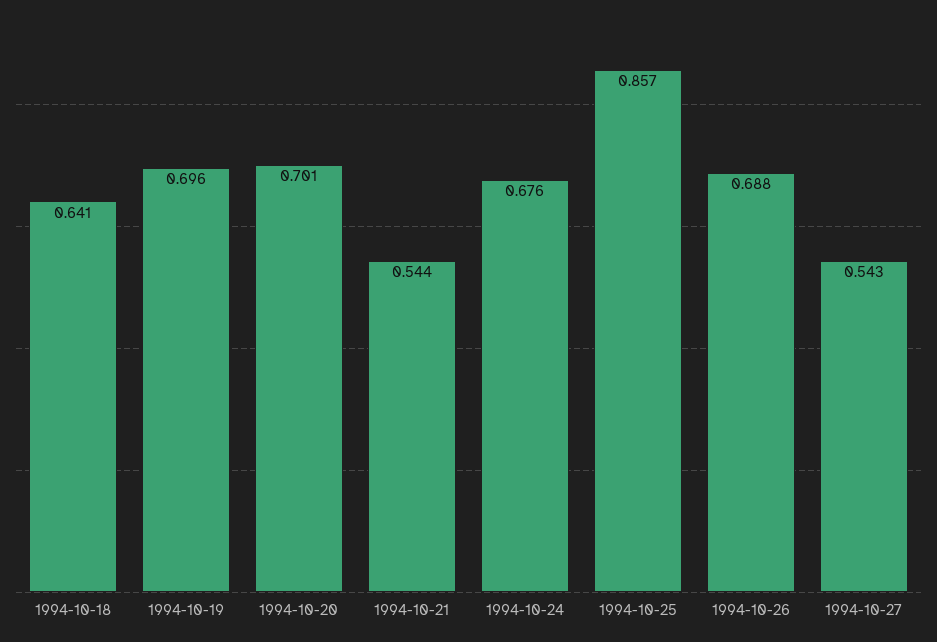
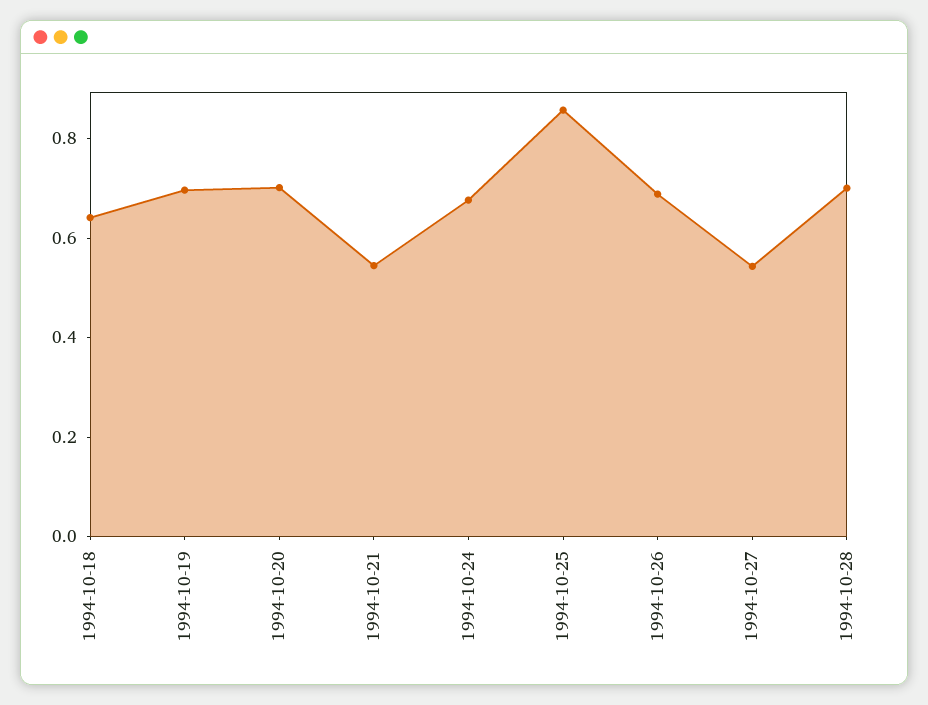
1994-10-28: none -> 0.7

